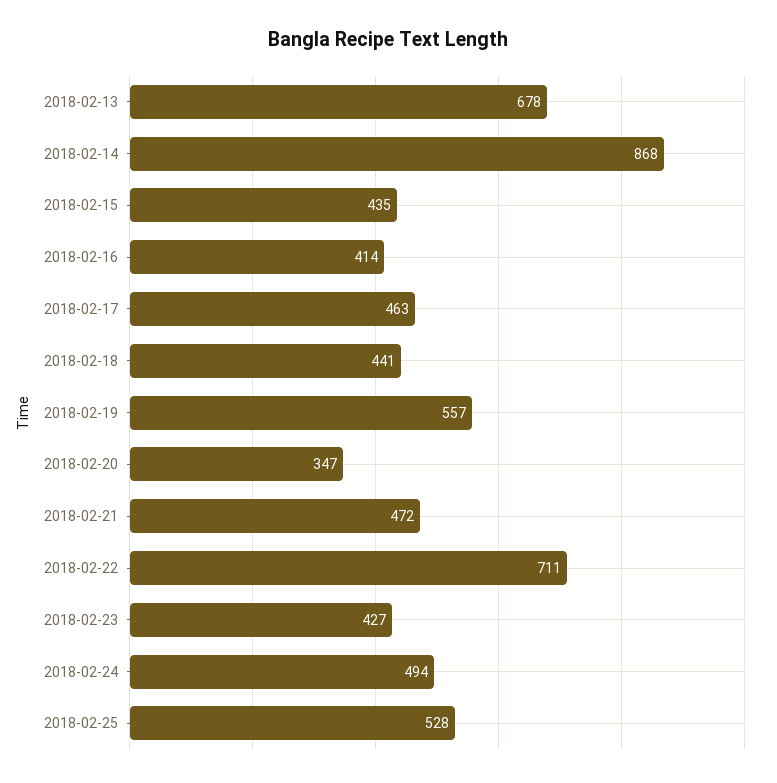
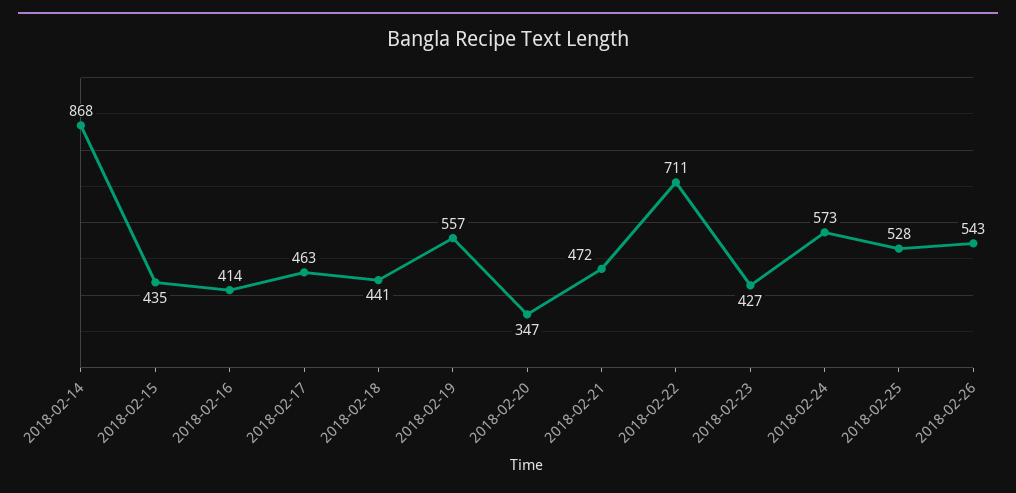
2018-02-13: 678 -> none
2018-02-24: 494 -> 573
2018-02-26: none -> 543

